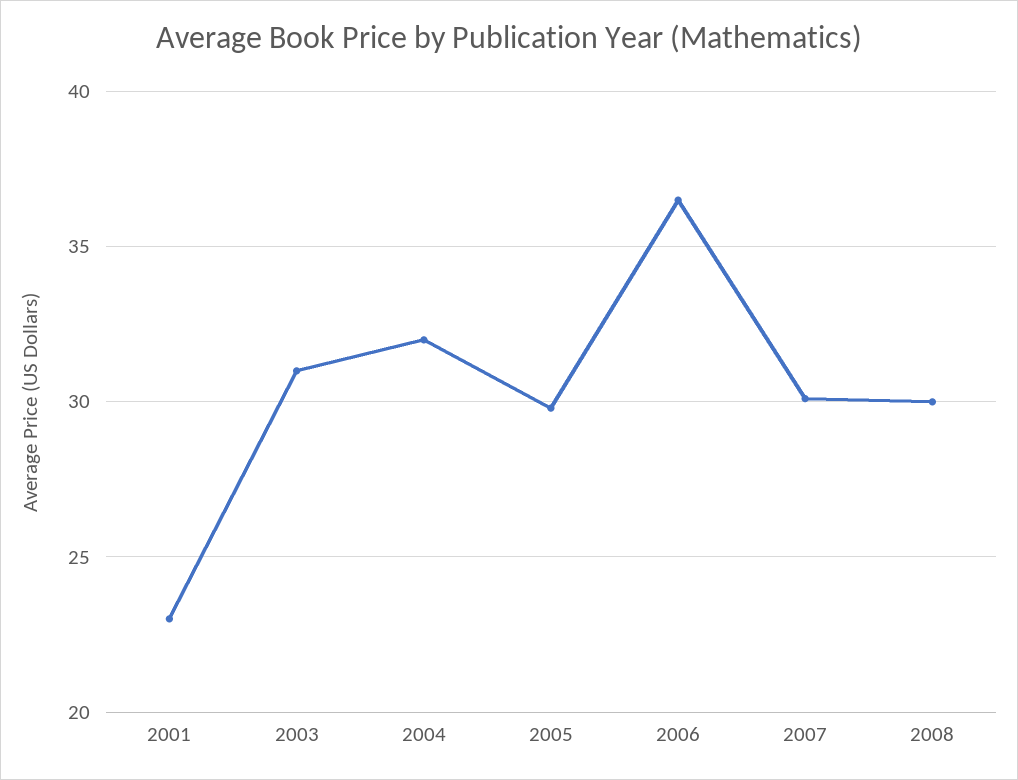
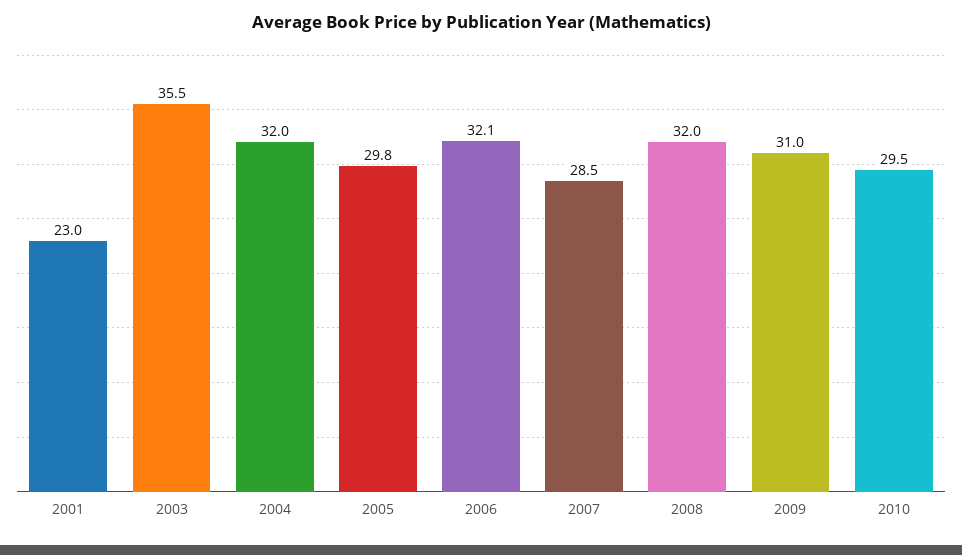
2003: 31 -> 35.5
2006: 36.5 -> 32.1
2007: 30 -> 28.5
2008: 30 -> 32
2009: none -> 31
2010: none -> 29.5

